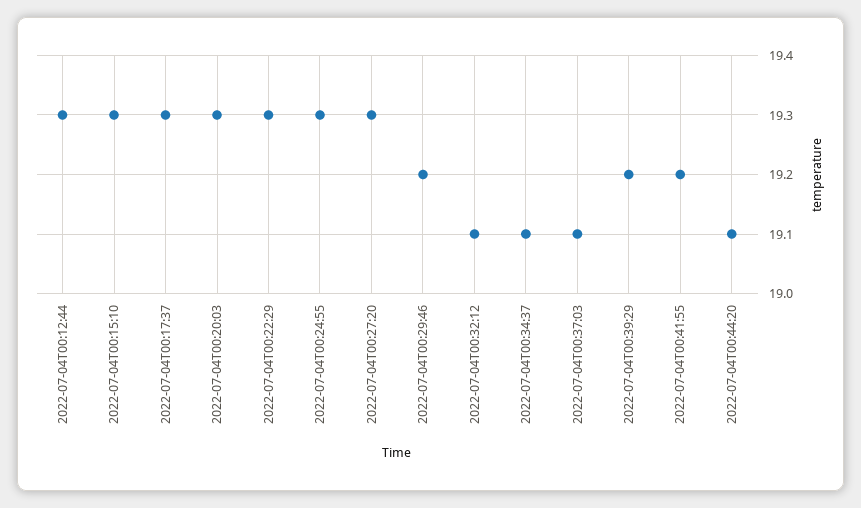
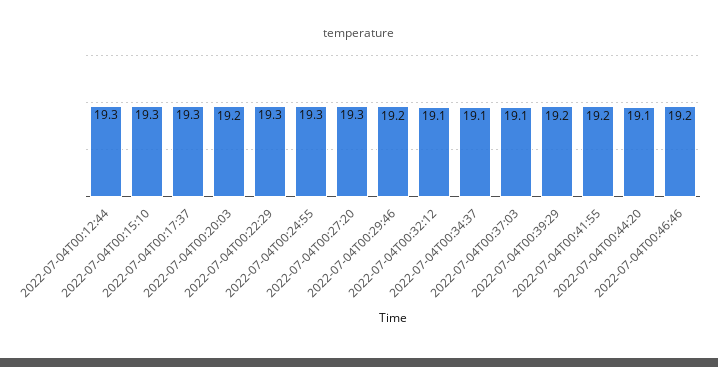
2022-07-04T00:20:03: 19.3 -> 19.2
2022-07-04T00:46:46: none -> 19.2

